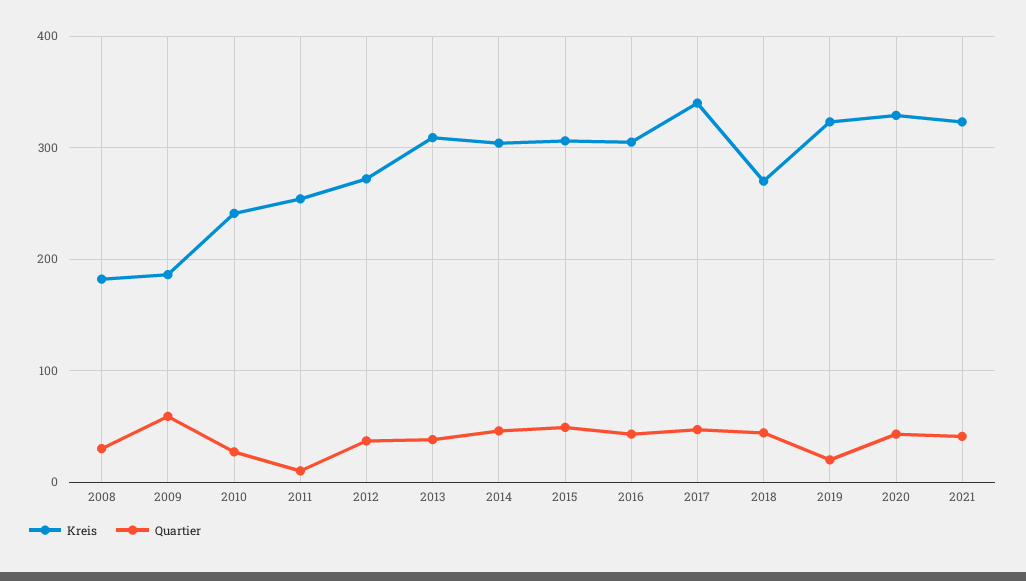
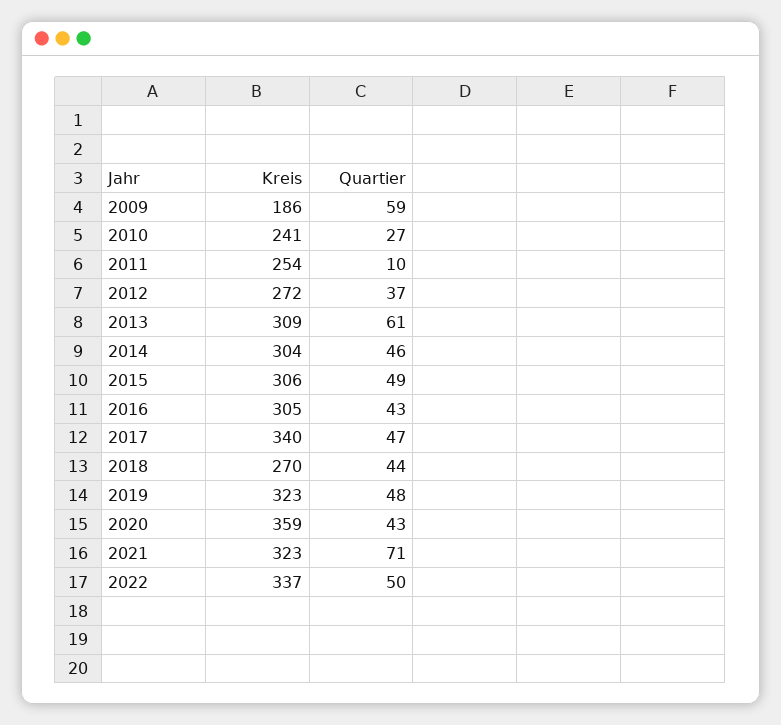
Kreis, 2008: 180 -> none
Quartier, 2008: 30 -> none
Quartier, 2013: 40 -> 61
Quartier, 2019: 20 -> 48
Kreis, 2020: 330 -> 359
Quartier, 2021: 40 -> 71
Kreis, 2022: none -> 337
Quartier, 2022: none -> 50

